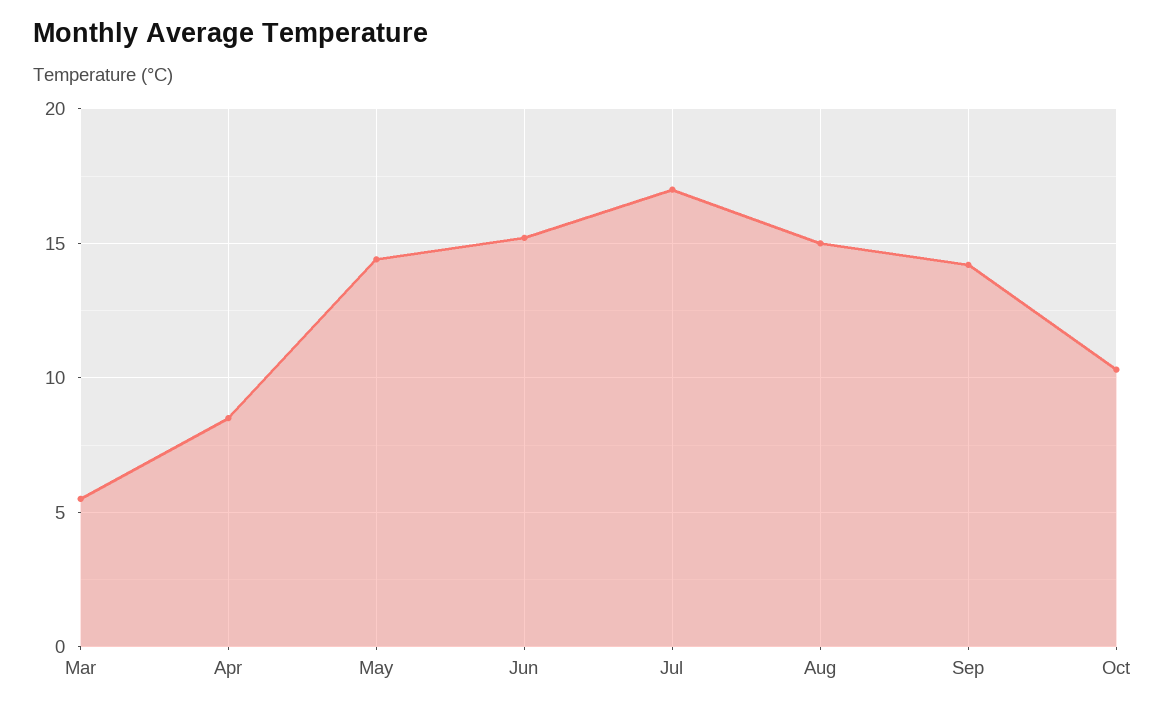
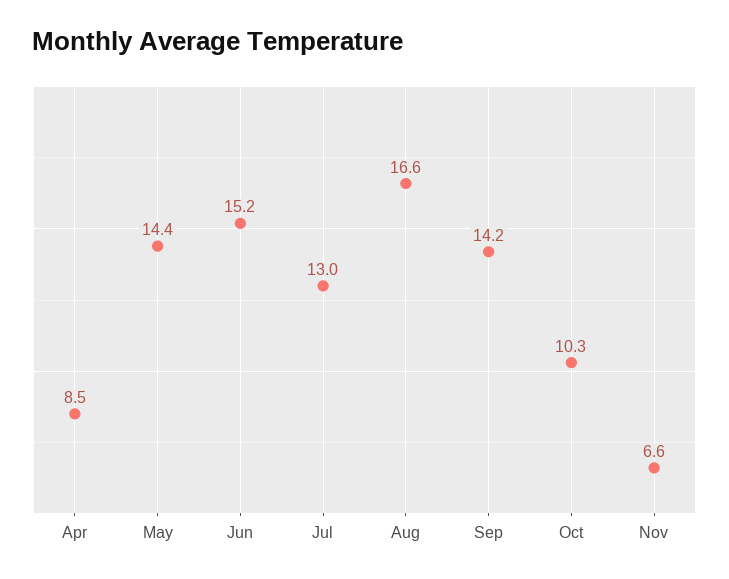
Mar: 5.5 -> none
Jul: 17 -> 13
Aug: 15 -> 16.6
Nov: none -> 6.6

